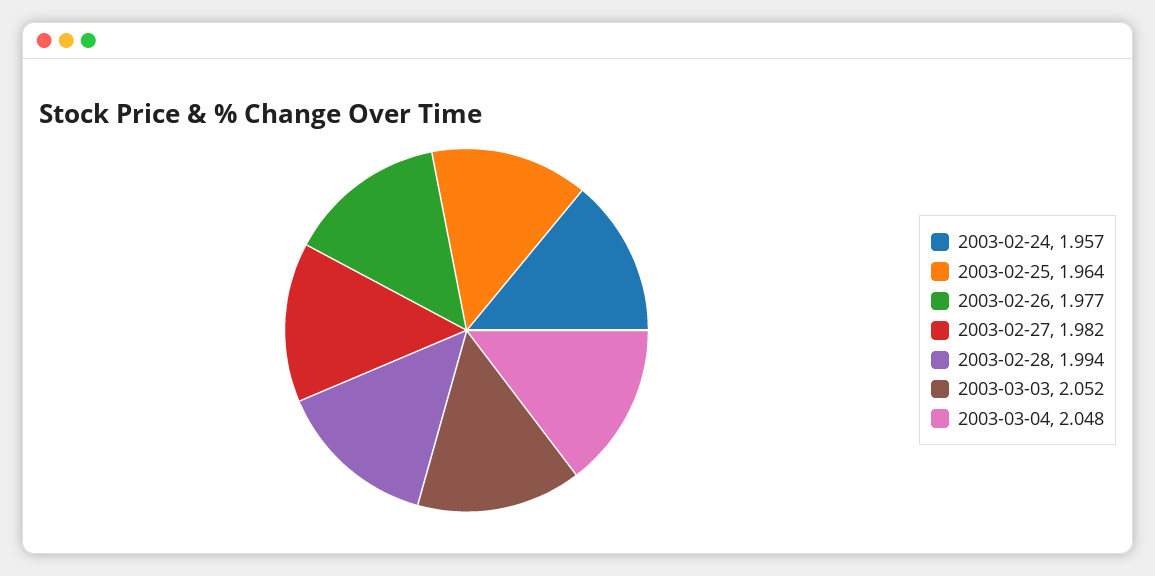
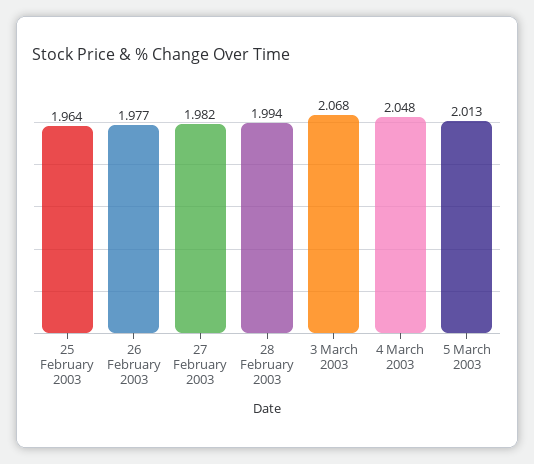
2003-02-24: 1.957 -> none
2003-03-03: 2.052 -> 2.068
5 March 2003: none -> 2.013

